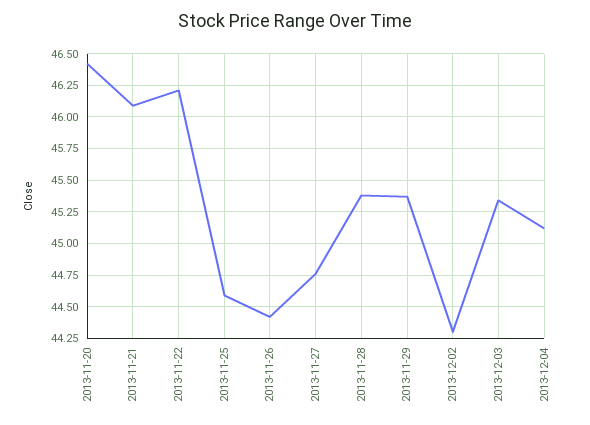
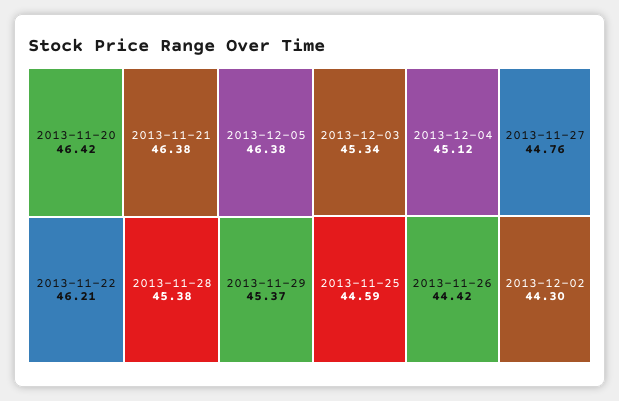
2013-11-21: 46.1 -> 46.38
2013-12-05: none -> 46.38

